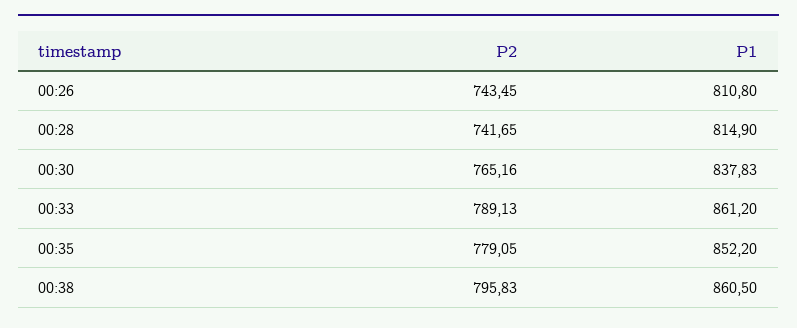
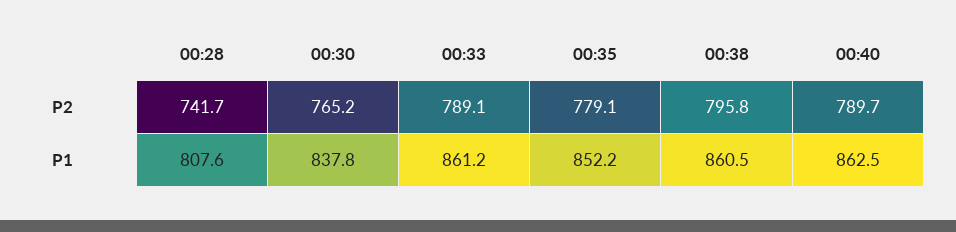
P2, 00:26: 743.45 -> none
P1, 00:26: 810.8 -> none
P1, 00:28: 814.9 -> 807.6
P2, 00:40: none -> 789.7
P1, 00:40: none -> 862.5

